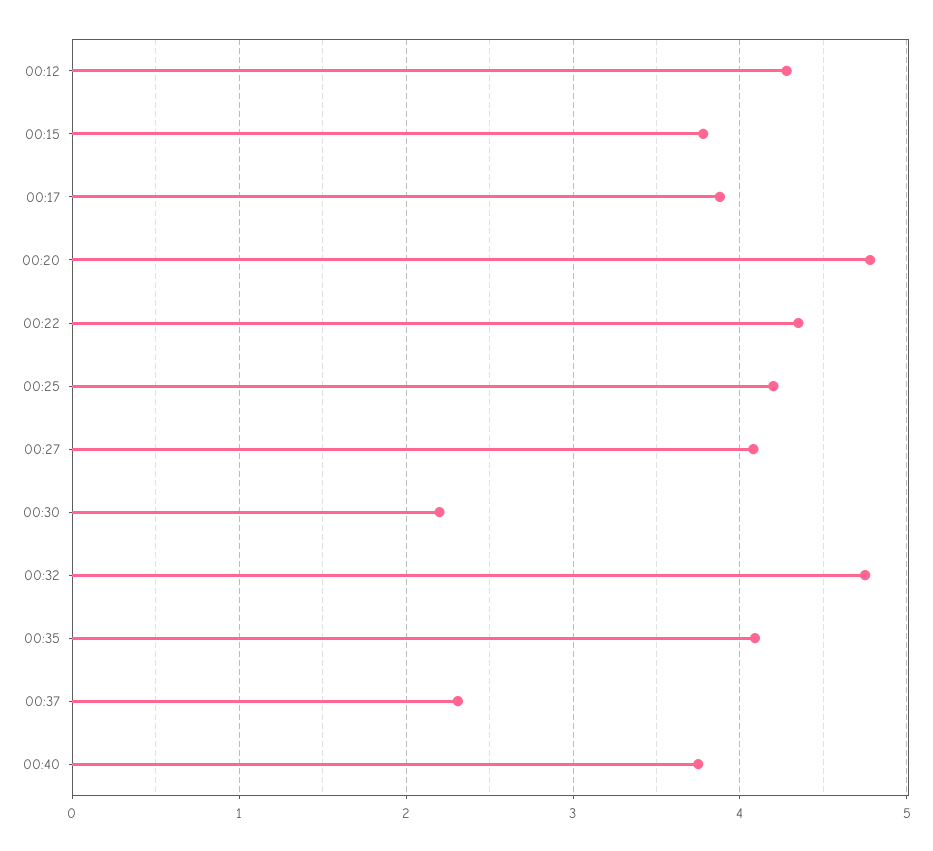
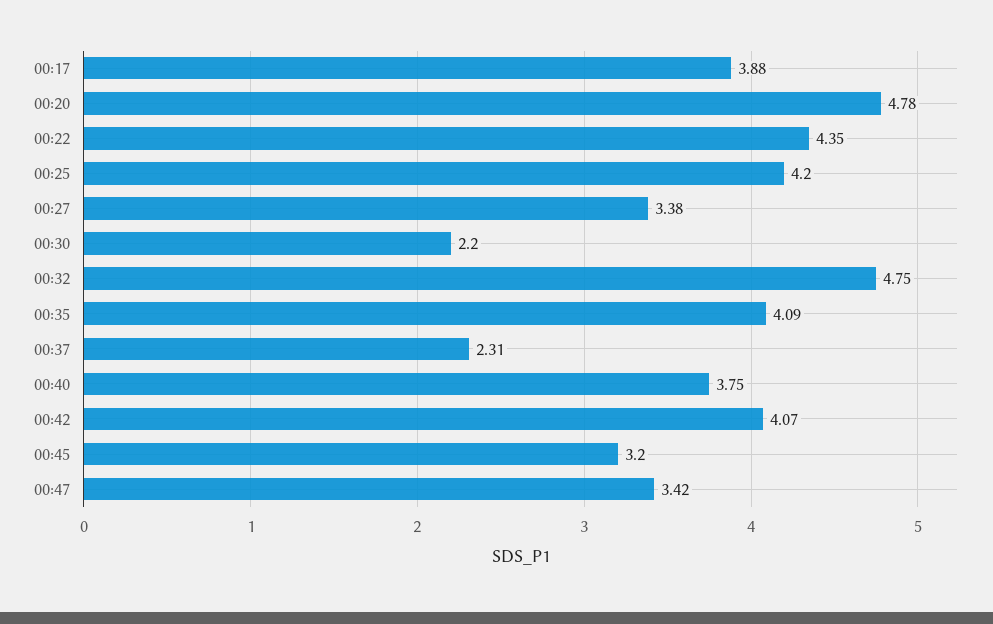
00:12: 4.3 -> none
00:15: 3.8 -> none
00:27: 4.1 -> 3.38
00:42: none -> 4.07
00:45: none -> 3.2
00:47: none -> 3.42

